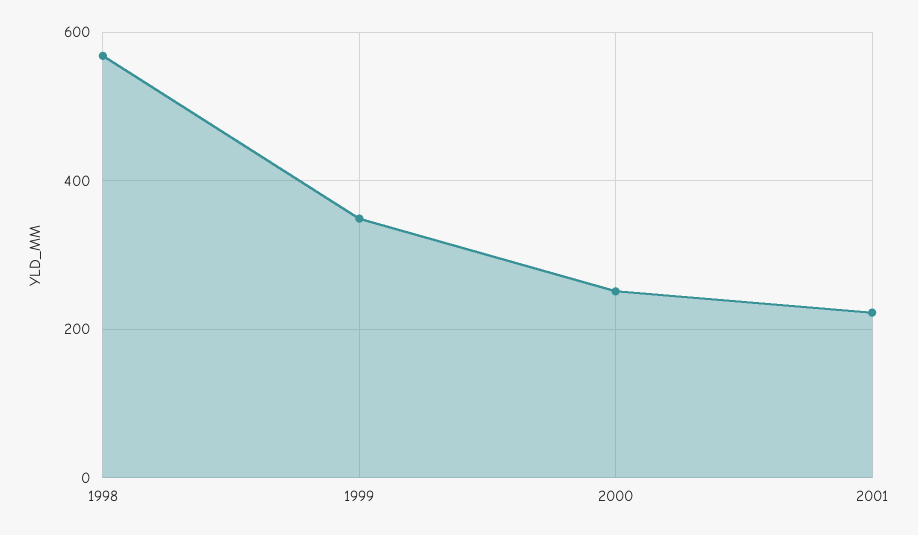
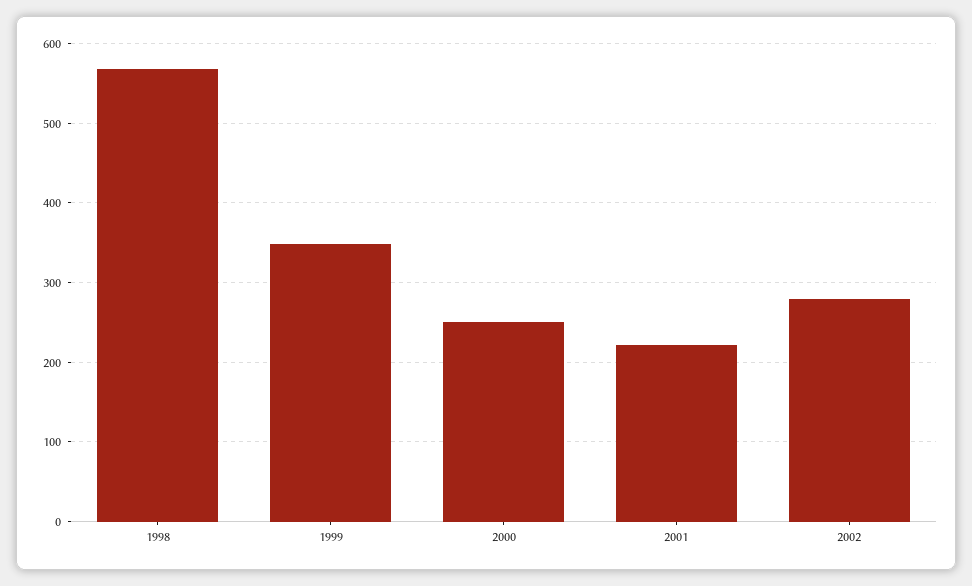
2002: none -> 280

